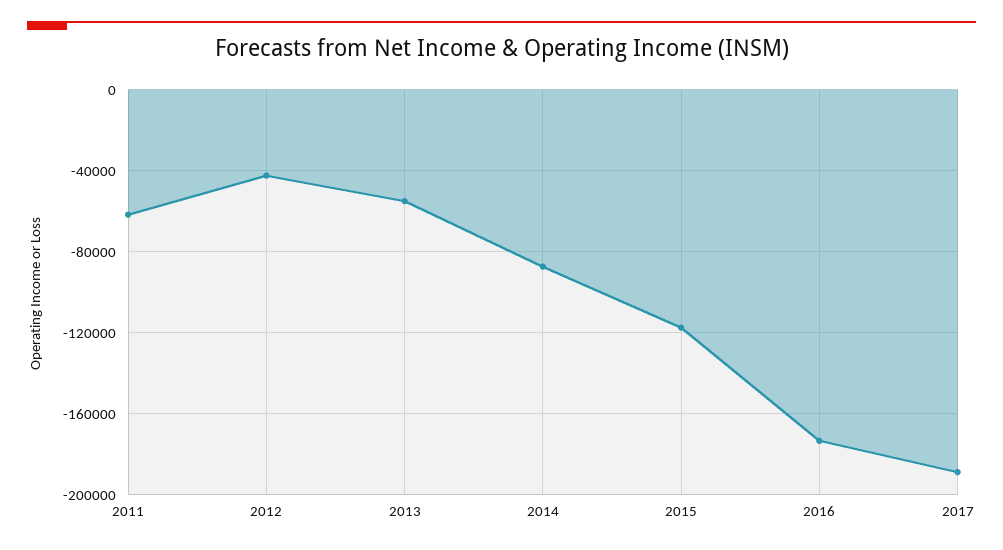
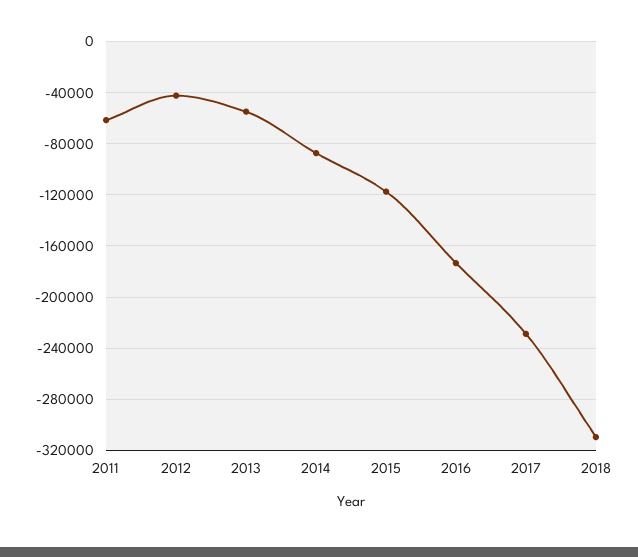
2017: -190000 -> -230000
2018: none -> -310000

